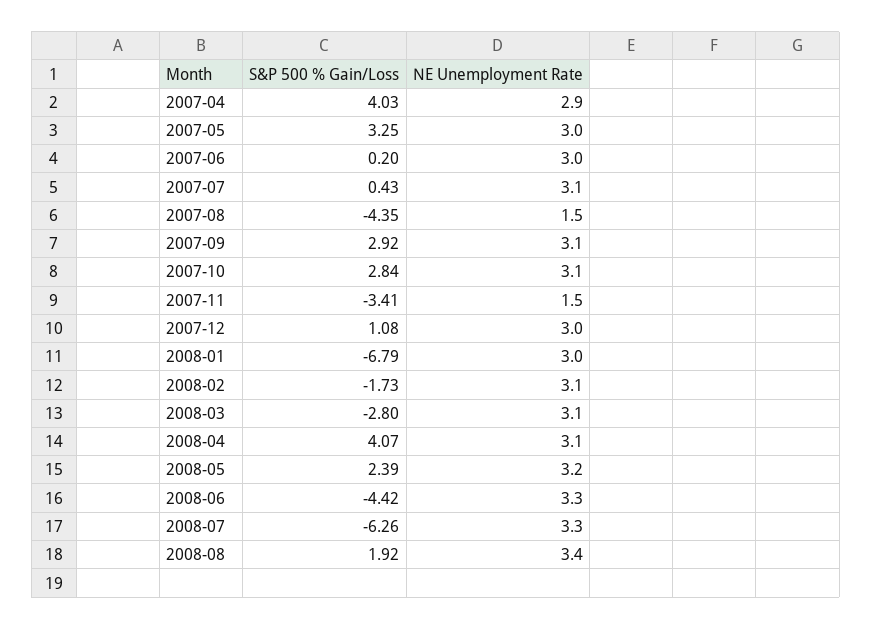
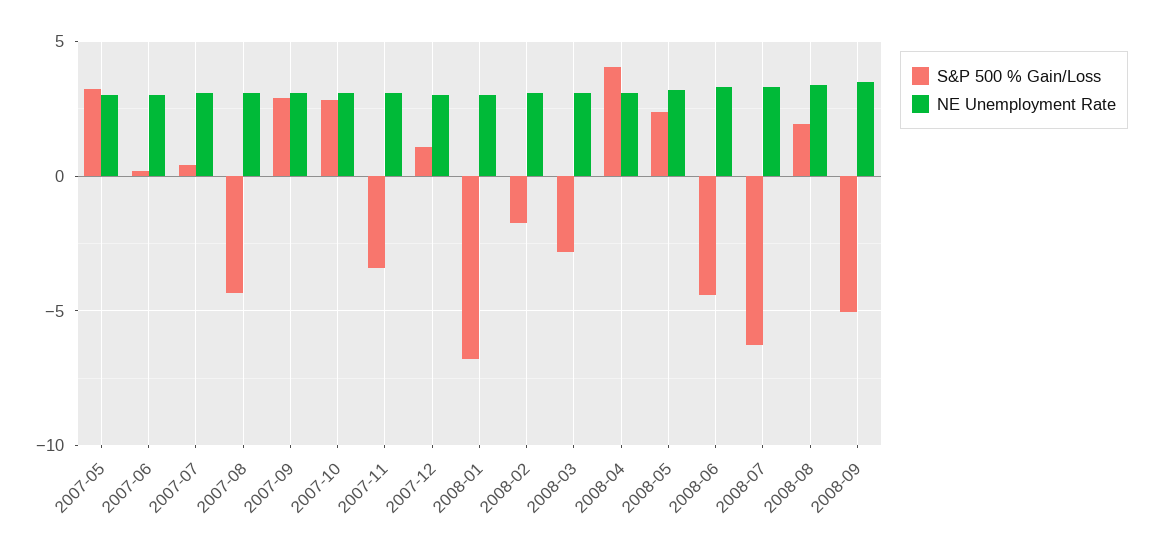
S&P 500 % Gain/Loss, 2007-04: 4.03 -> none
NE Unemployment Rate, 2007-04: 2.9 -> none
NE Unemployment Rate, 2007-08: 1.5 -> 3
NE Unemployment Rate, 2007-11: 1.5 -> 3
S&P 500 % Gain/Loss, 2008-09: none -> -5
NE Unemployment Rate, 2008-09: none -> 3.5

